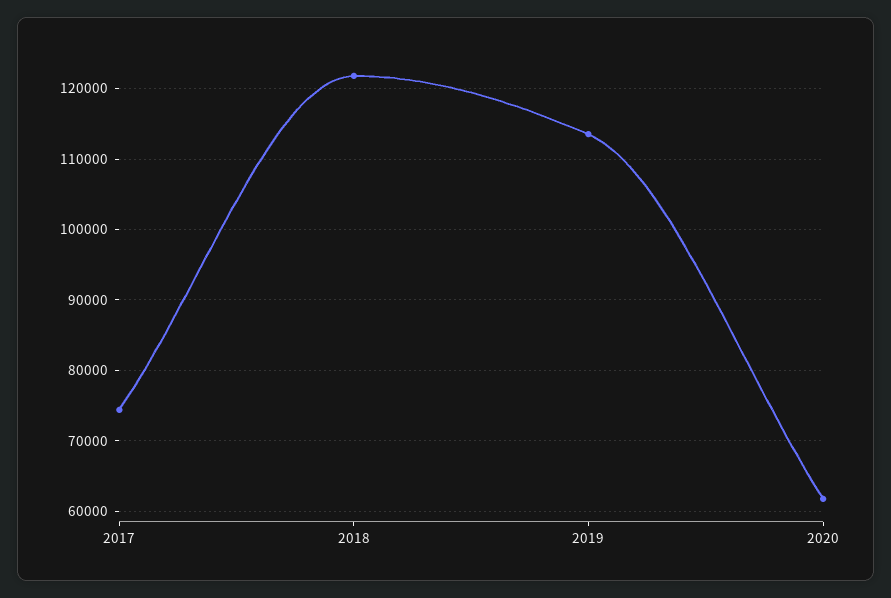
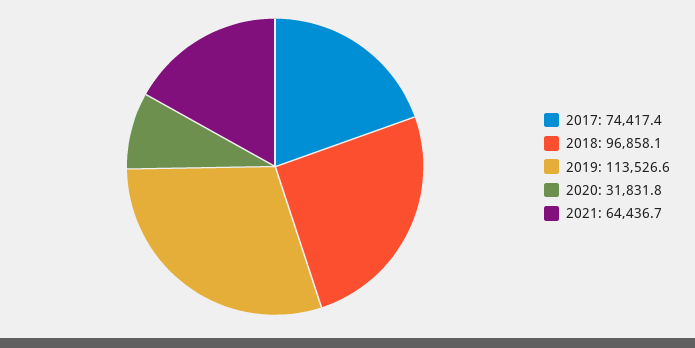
2018: 122000 -> 96858.1
2020: 62000 -> 31831.8
2021: none -> 64436.7

